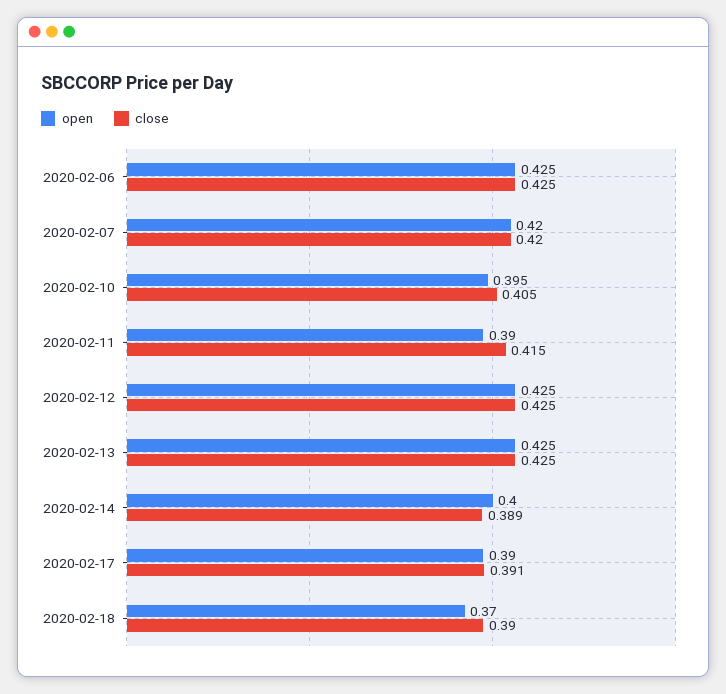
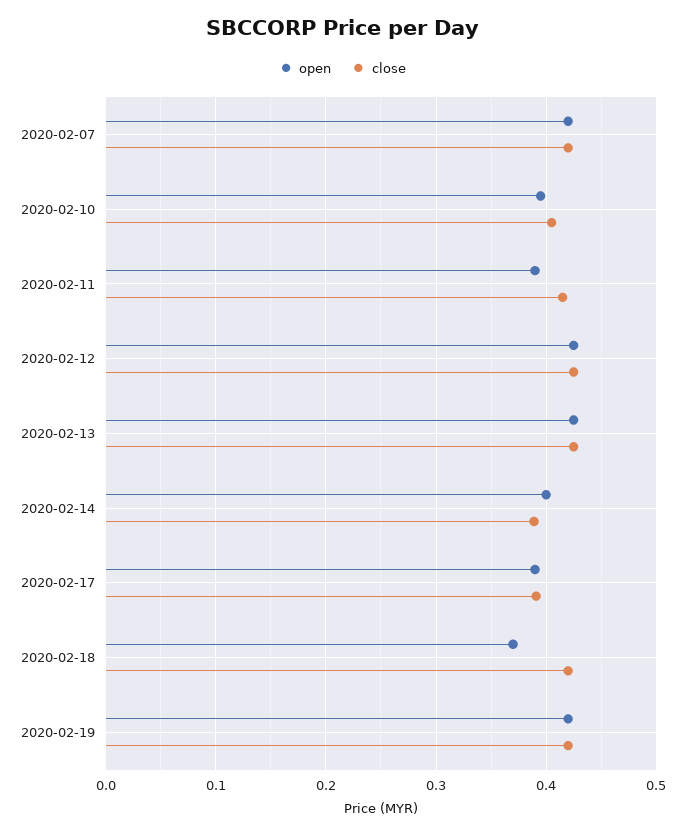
open, 2020-02-06: 0.425 -> none
close, 2020-02-06: 0.425 -> none
close, 2020-02-18: 0.39 -> 0.42
open, 2020-02-19: none -> 0.42
close, 2020-02-19: none -> 0.42

